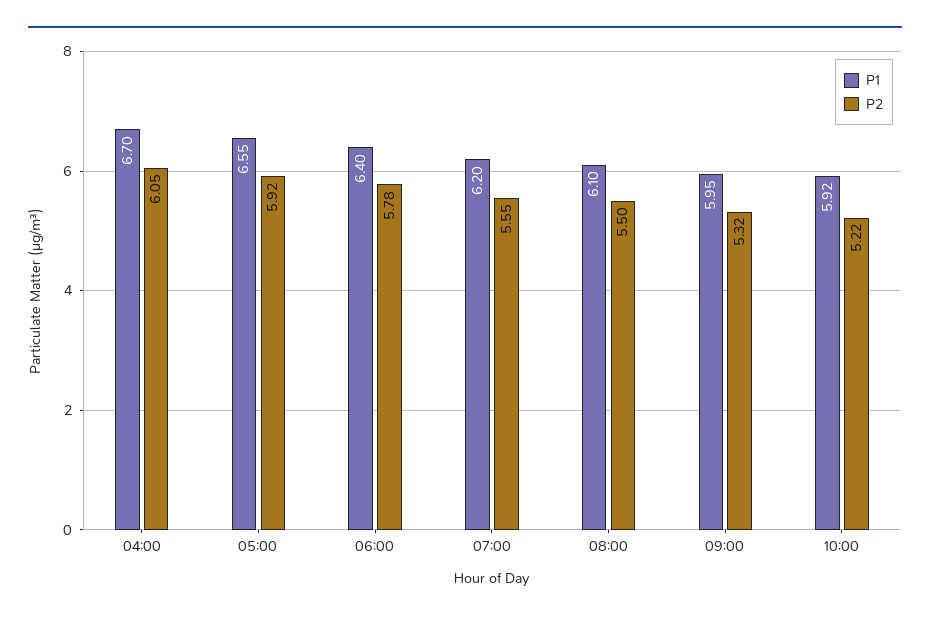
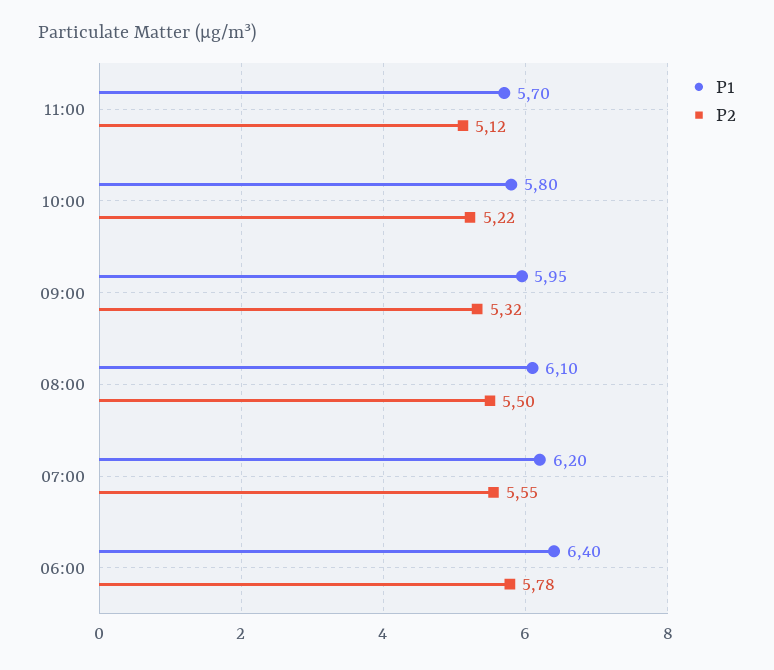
P1, 04:00: 6.7 -> none
P2, 04:00: 6.05 -> none
P1, 05:00: 6.55 -> none
P2, 05:00: 5.92 -> none
P1, 10:00: 5.92 -> 5.8
P1, 11:00: none -> 5.7
P2, 11:00: none -> 5.12

